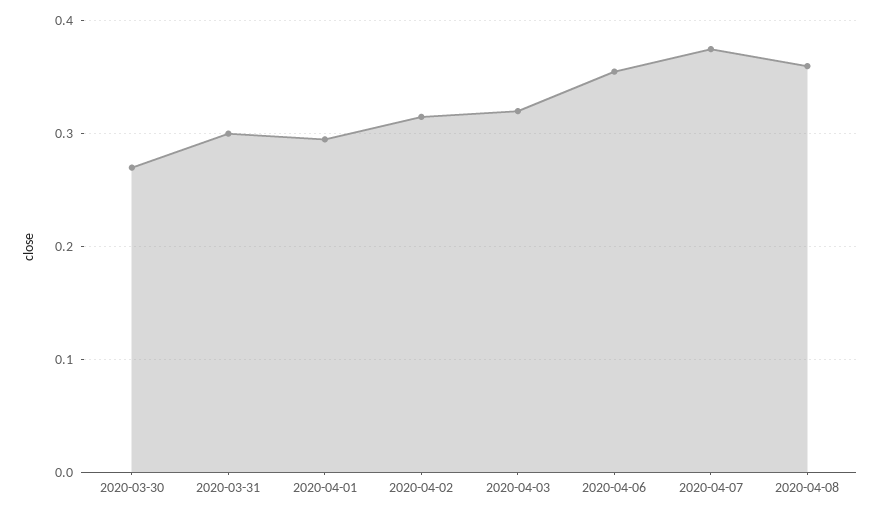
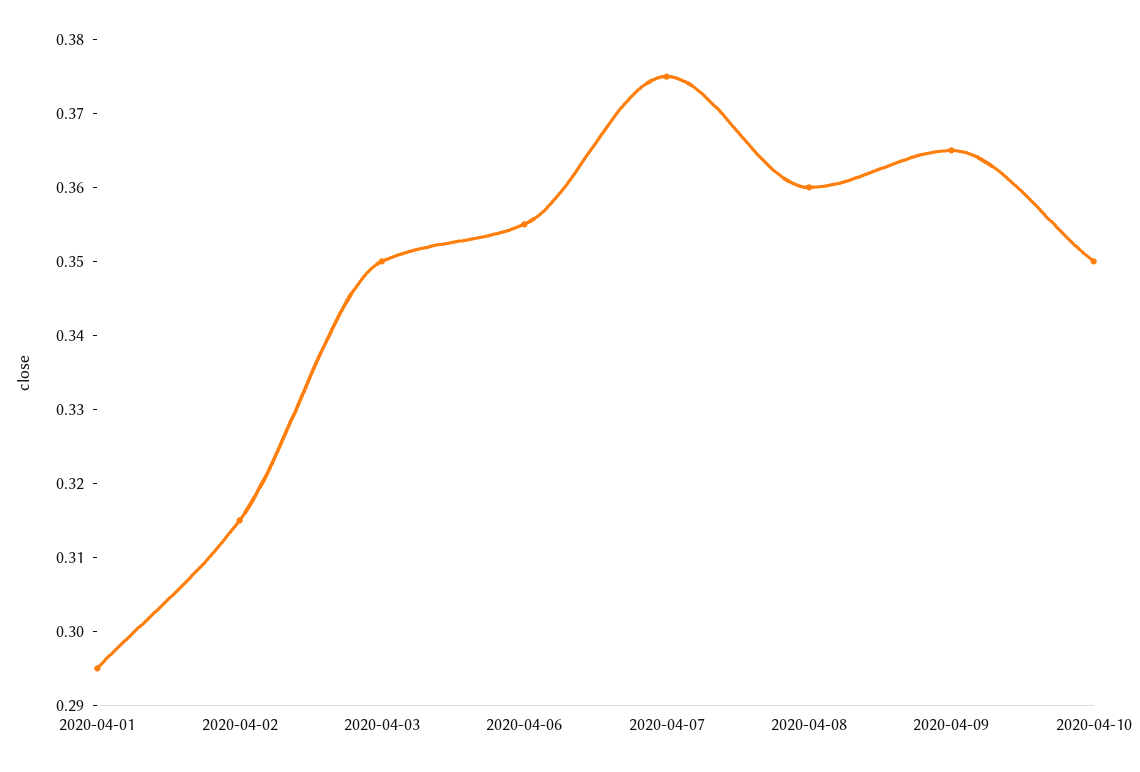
2020-03-30: 0.27 -> none
2020-03-31: 0.3 -> none
2020-04-03: 0.32 -> 0.35
2020-04-09: none -> 0.365
2020-04-10: none -> 0.35

